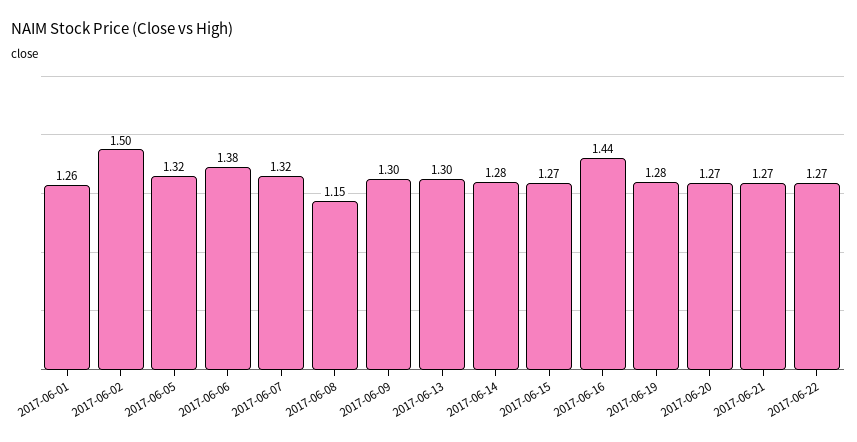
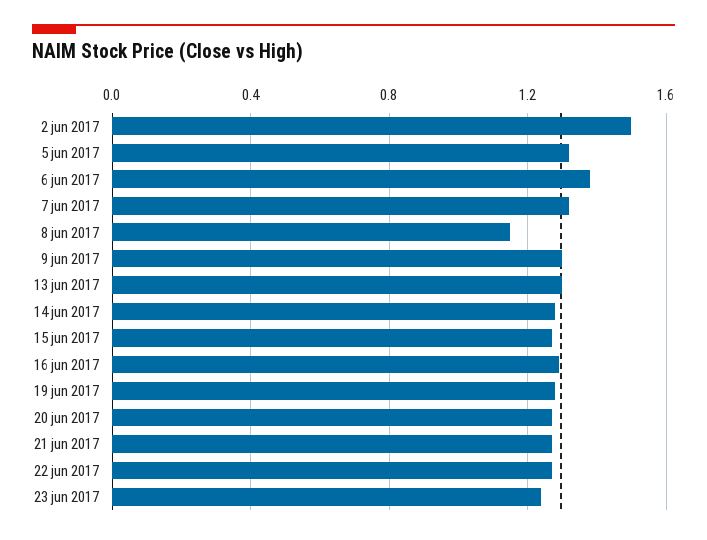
2017-06-01: 1.26 -> none
2017-06-16: 1.44 -> 1.3
23 jun 2017: none -> 1.25

